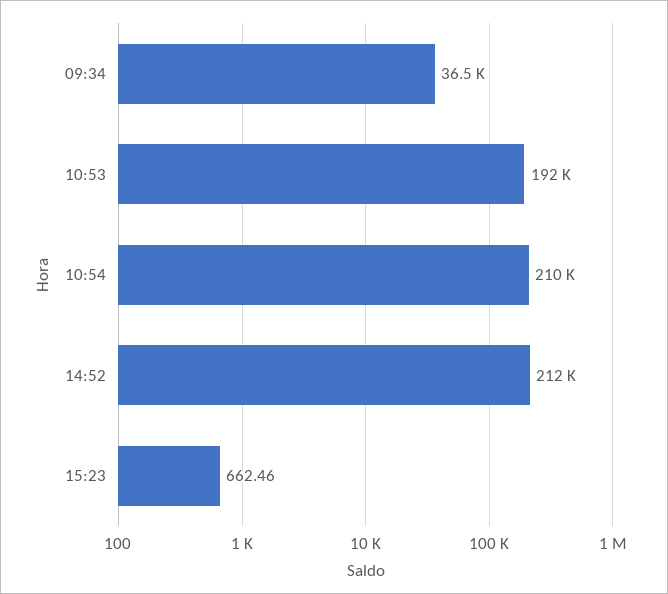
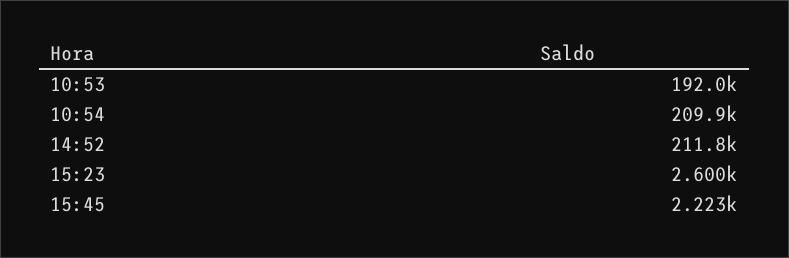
09:34: 36500 -> none
15:23: 662.46 -> 2600
15:45: none -> 2223

